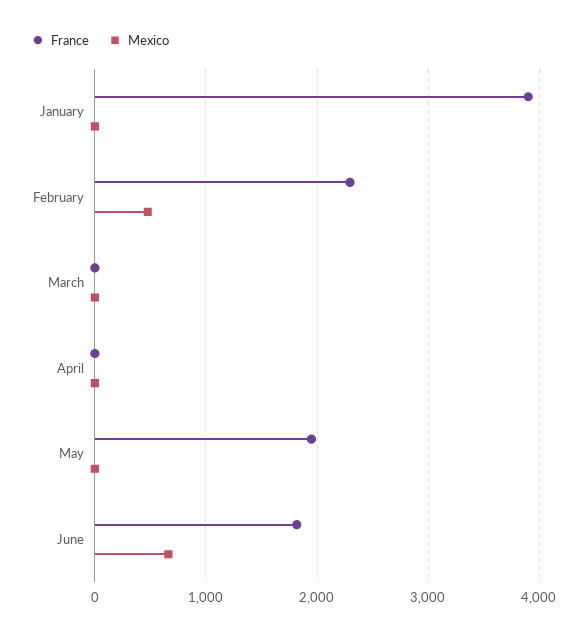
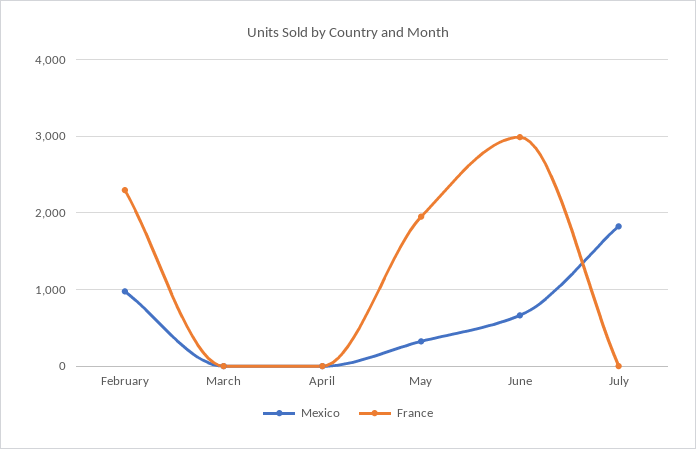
France, January: 3900 -> none
Mexico, January: 0 -> none
Mexico, February: 500 -> 1000
Mexico, May: 0 -> 300
France, June: 1800 -> 3000
Mexico, July: none -> 1800
France, July: none -> 0

